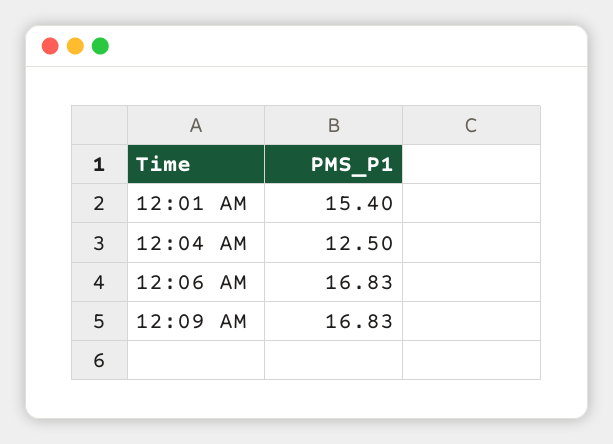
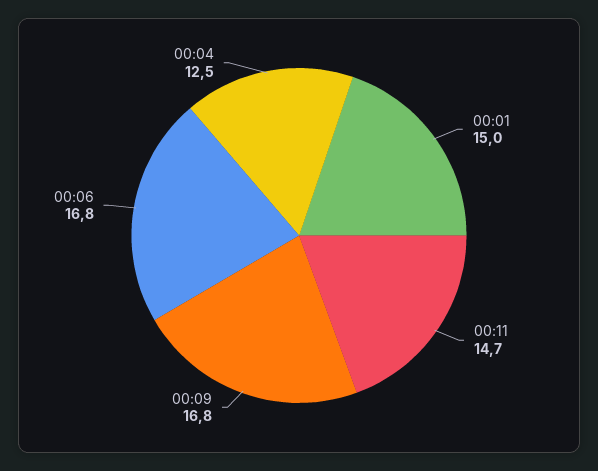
12:01 AM: 15.4 -> 15
00:11: none -> 14.7

